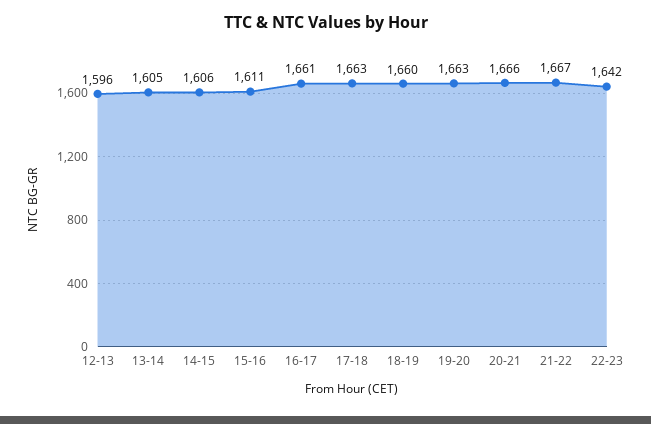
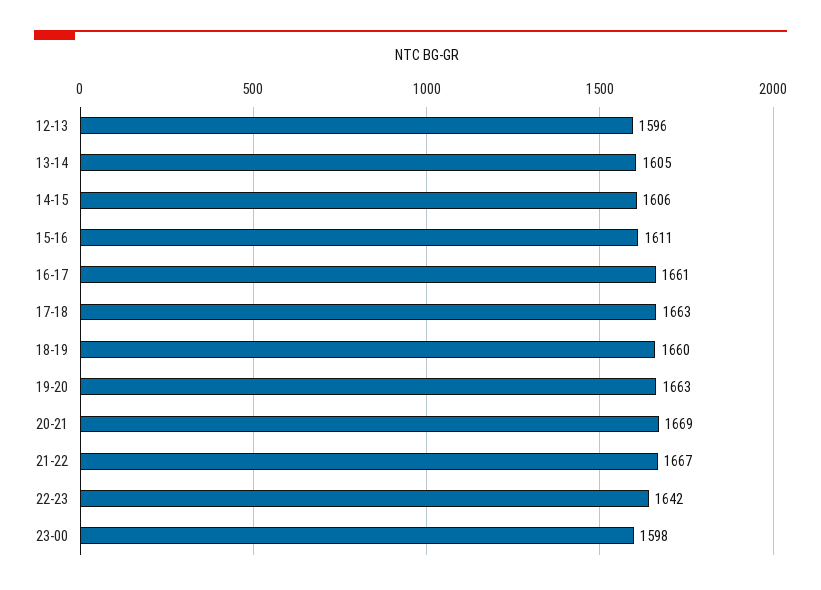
20-21: 1666 -> 1669
23-00: none -> 1598

